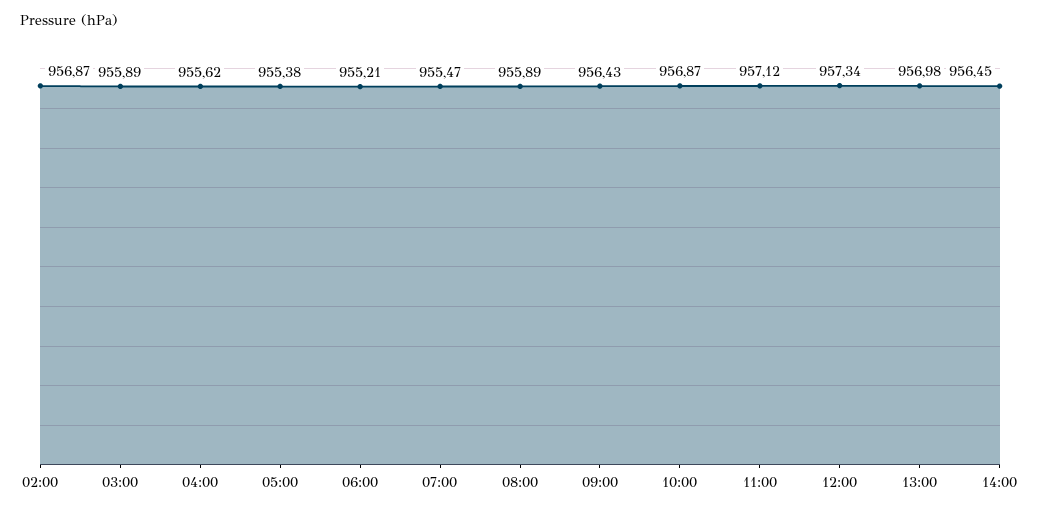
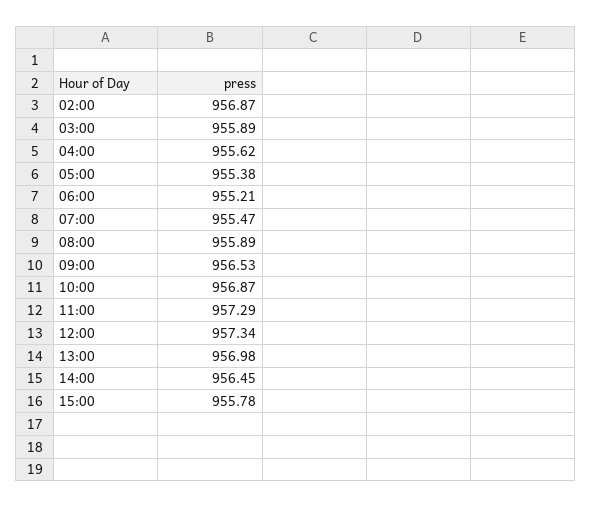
09:00: 956.43 -> 956.53
11:00: 957.12 -> 957.29
15:00: none -> 955.78

